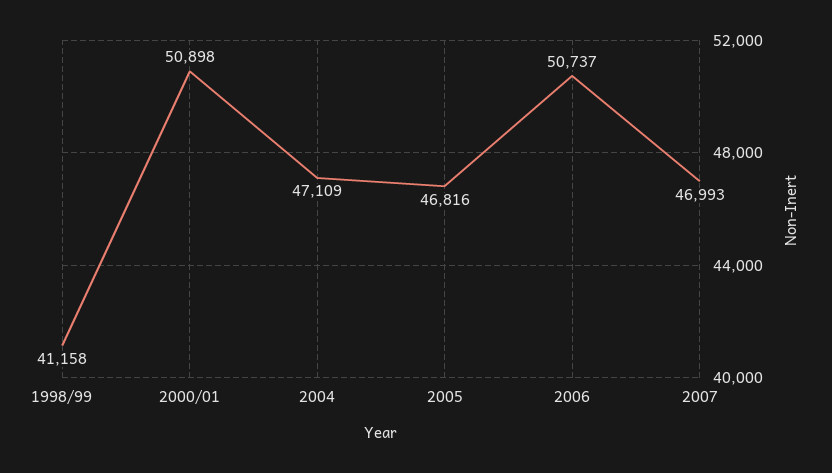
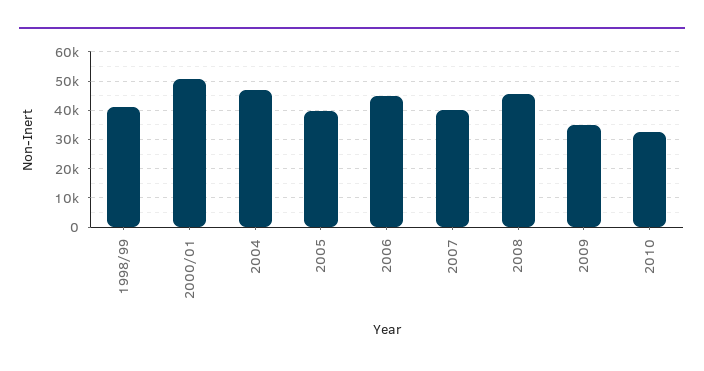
2005: 46816 -> 40000
2006: 50737 -> 45000
2007: 46993 -> 40000
2008: none -> 45000
2009: none -> 35000
2010: none -> 32500

